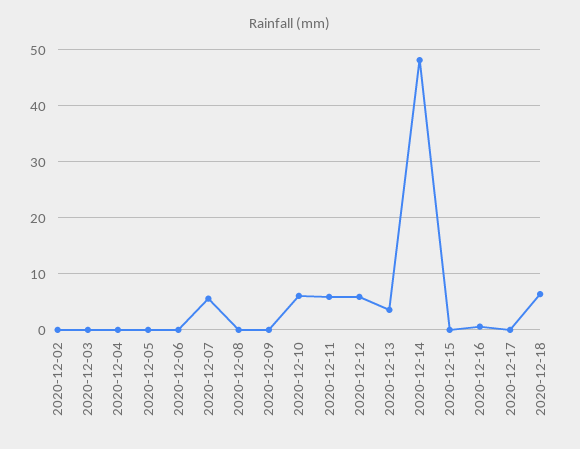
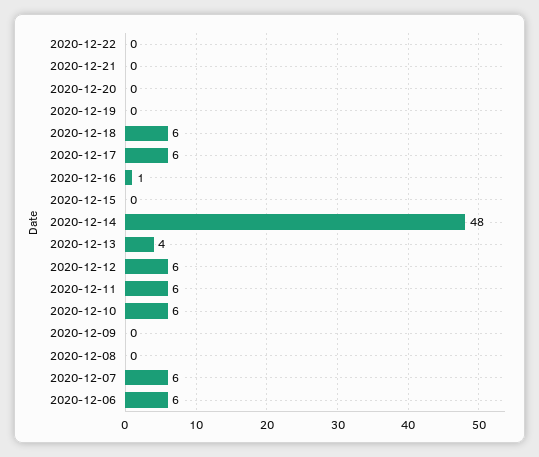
2020-12-02: 0 -> none
2020-12-03: 0 -> none
2020-12-04: 0 -> none
2020-12-05: 0 -> none
2020-12-06: 0 -> 6
2020-12-17: 0 -> 6
2020-12-22: none -> 0
2020-12-21: none -> 0
2020-12-20: none -> 0
2020-12-19: none -> 0

